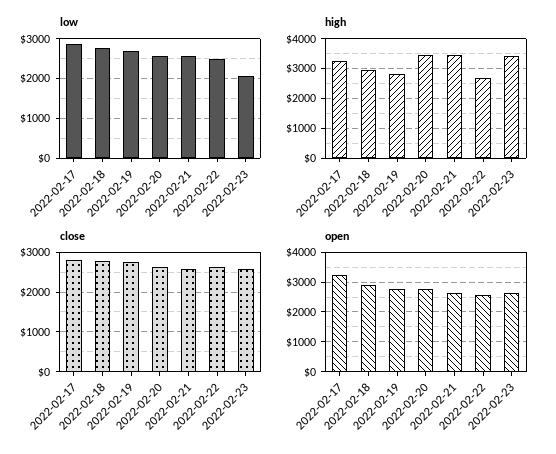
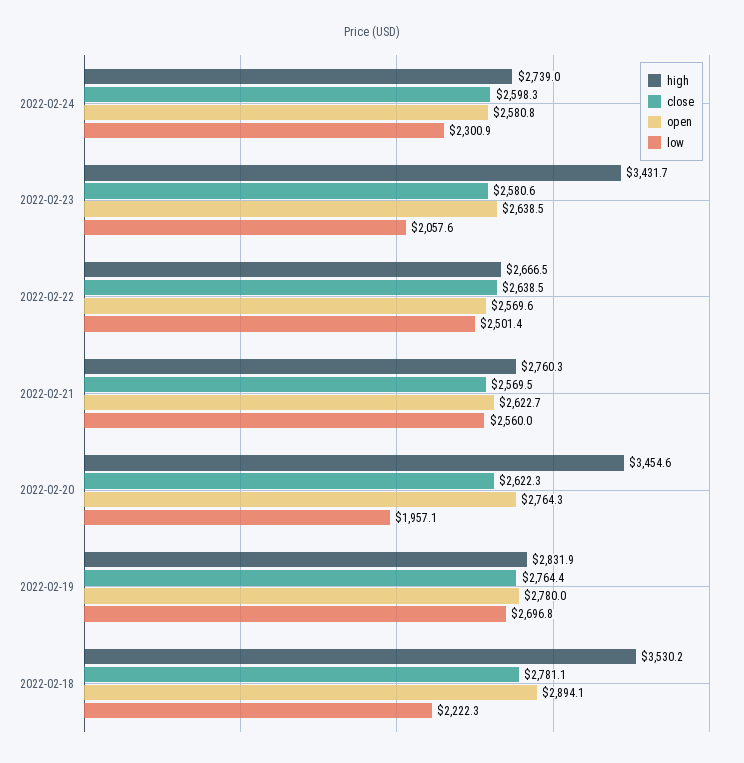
low, 2022-02-17: 2800 -> none
low, 2022-02-18: 2800 -> 2222.3
low, 2022-02-20: 2600 -> 1957.1
high, 2022-02-17: 3250 -> none
high, 2022-02-18: 3000 -> 3530.2
high, 2022-02-21: 3500 -> 2760.3
close, 2022-02-17: 2800 -> none
open, 2022-02-17: 3250 -> none
high, 2022-02-24: none -> 2739
close, 2022-02-24: none -> 2598.3
open, 2022-02-24: none -> 2580.8
low, 2022-02-24: none -> 2300.9

